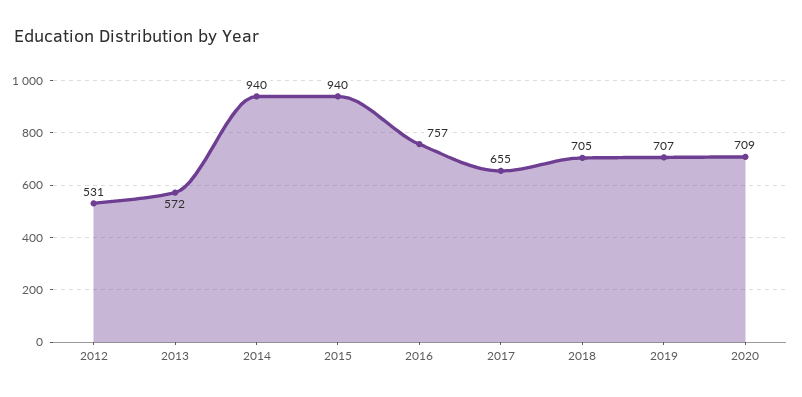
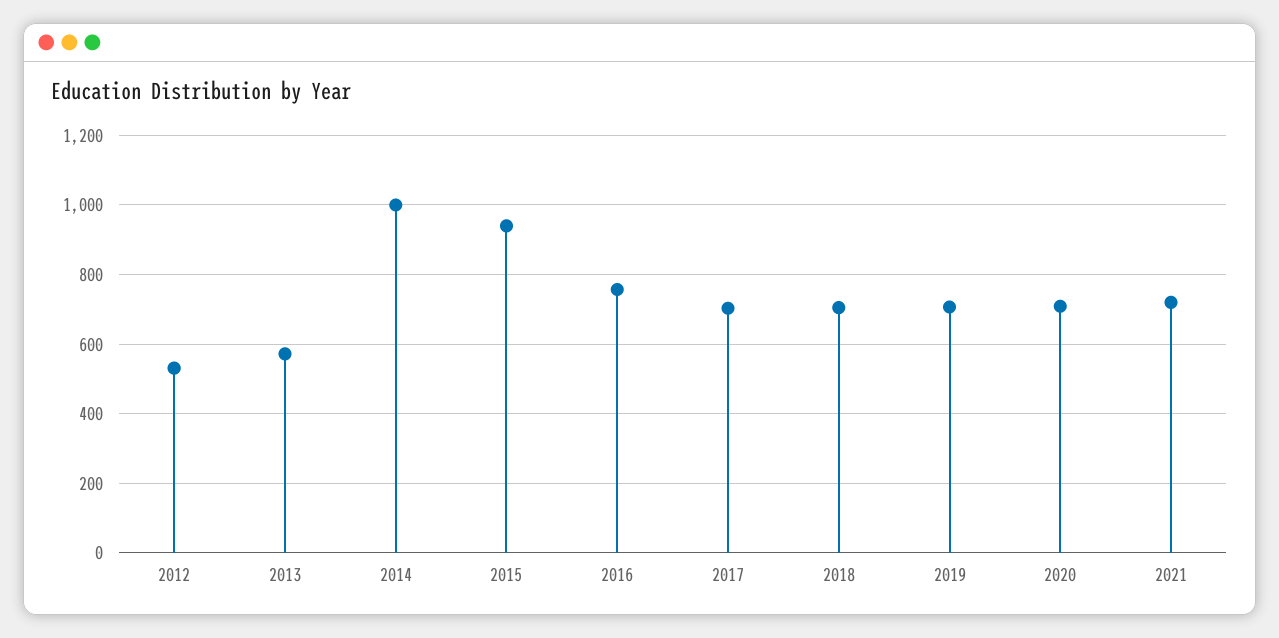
2014: 940 -> 1000
2017: 655 -> 700
2021: none -> 720

